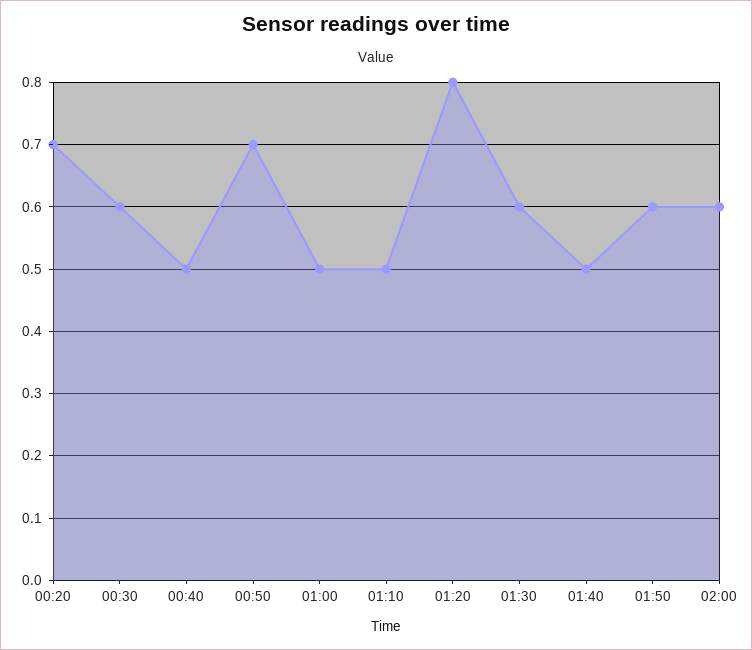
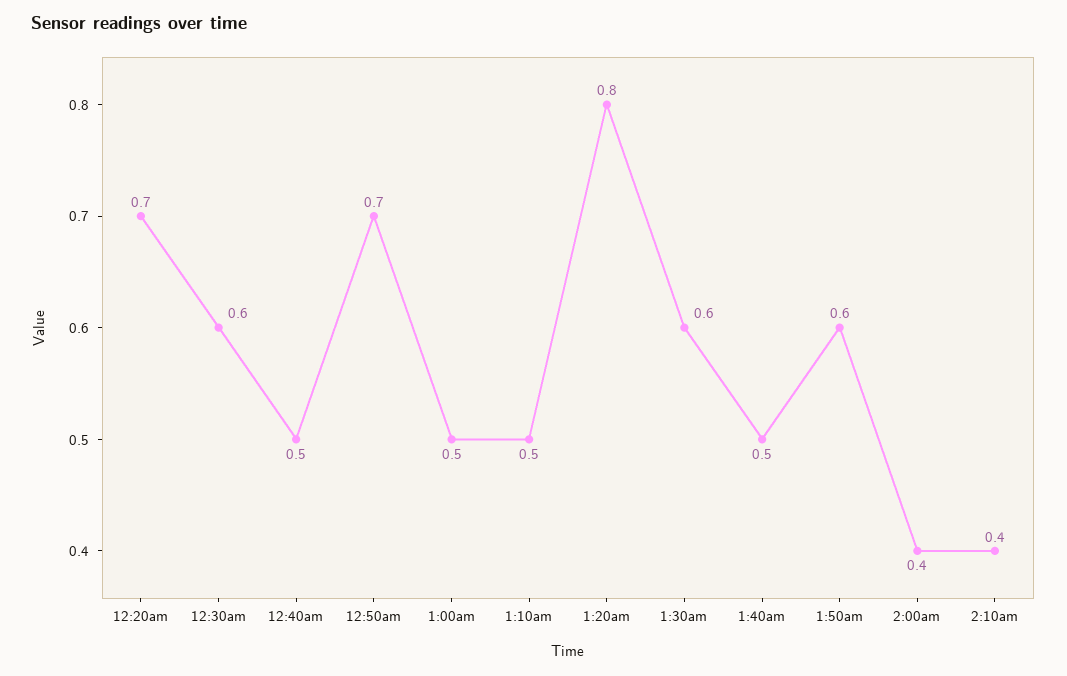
02:00: 0.6 -> 0.4
2:10am: none -> 0.4

